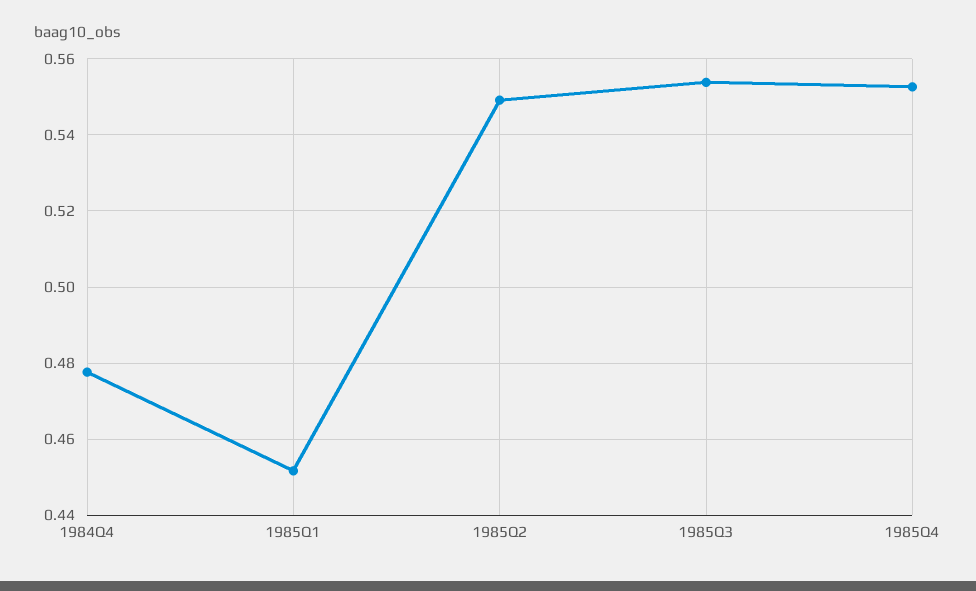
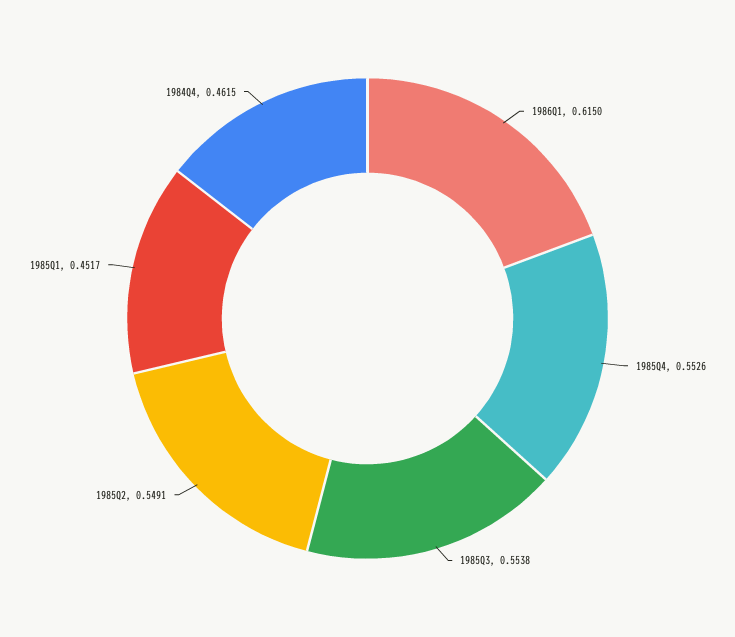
1984Q4: 0.478 -> 0.4615
1986Q1: none -> 0.615

